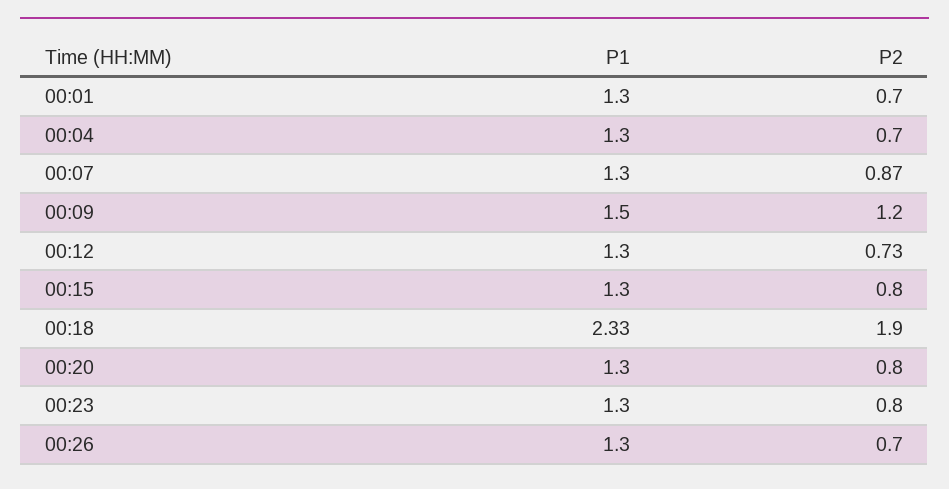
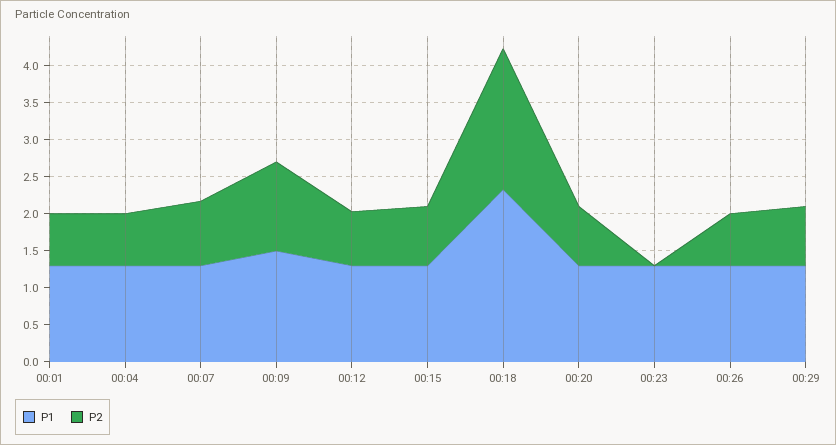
P2, 00:23: 0.8 -> 0
P1, 00:29: none -> 1.25
P2, 00:29: none -> 0.75

